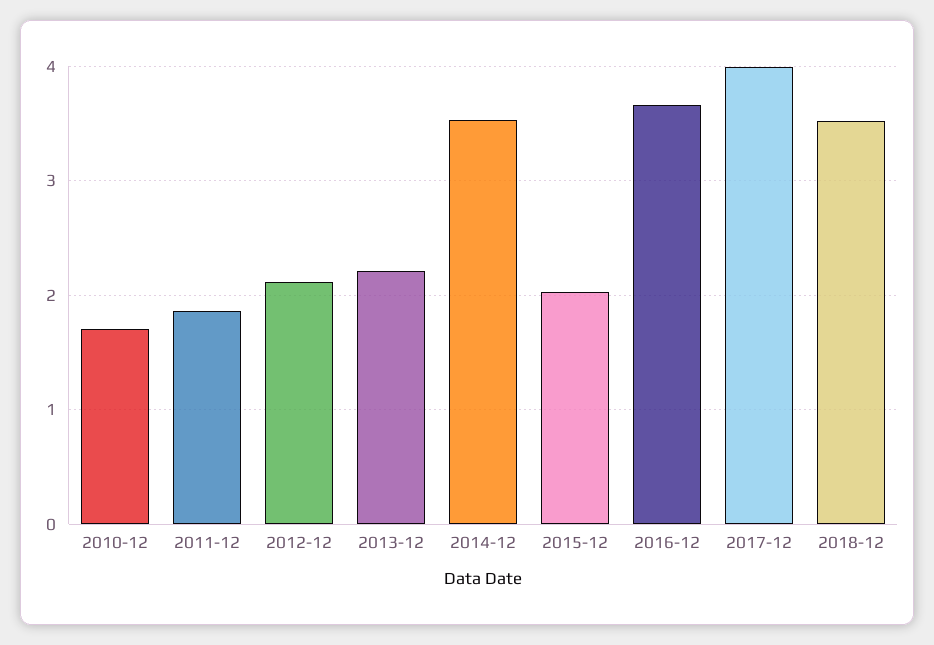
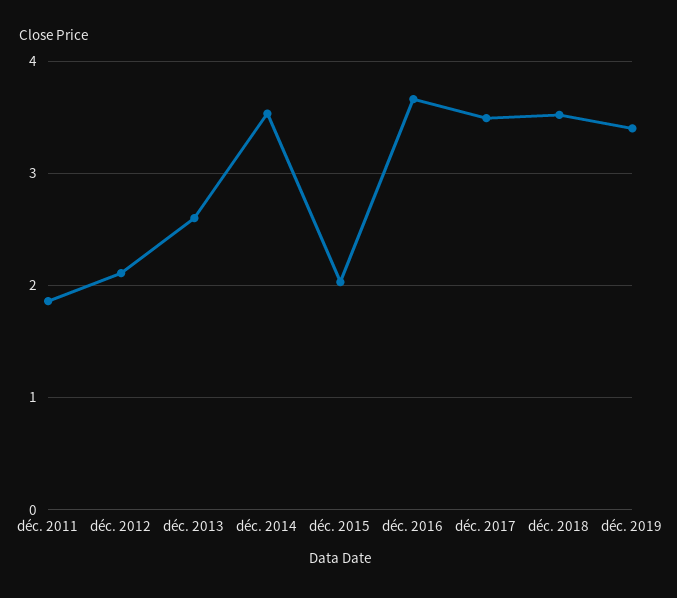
2010-12: 1.7 -> none
2013-12: 2.2 -> 2.6
2017-12: 4 -> 3.5
déc. 2019: none -> 3.4

